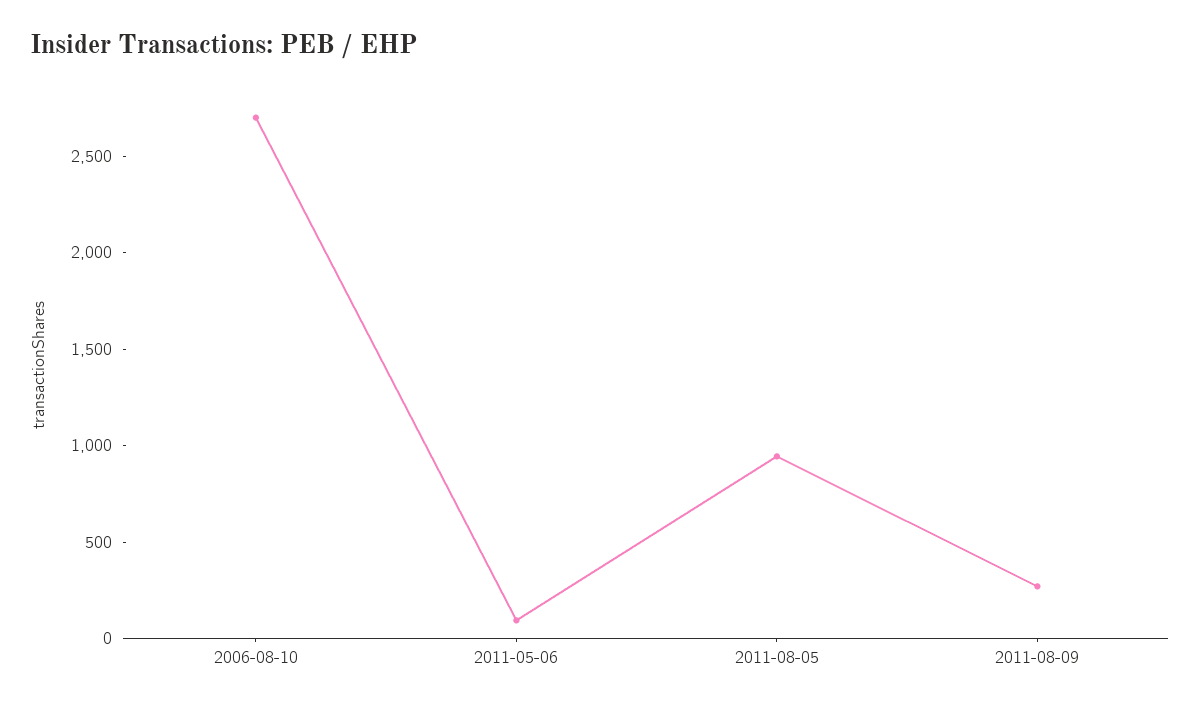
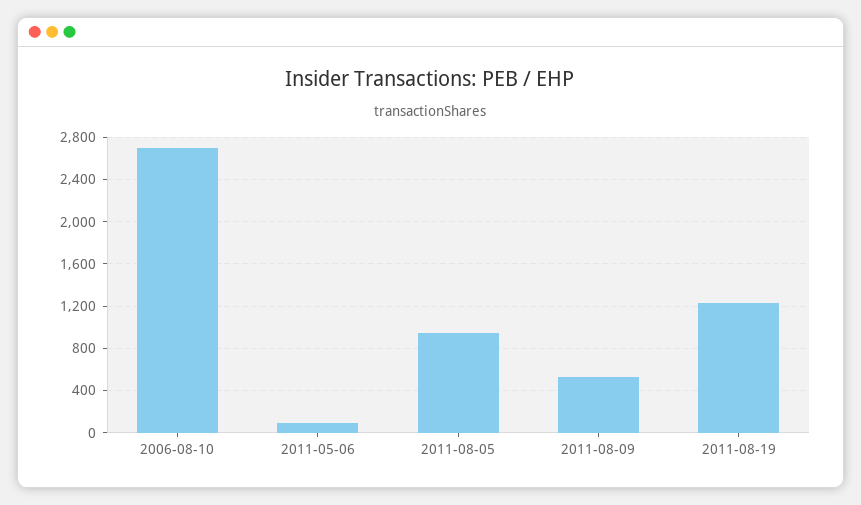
2011-08-09: 300 -> 500
2011-08-19: none -> 1200

